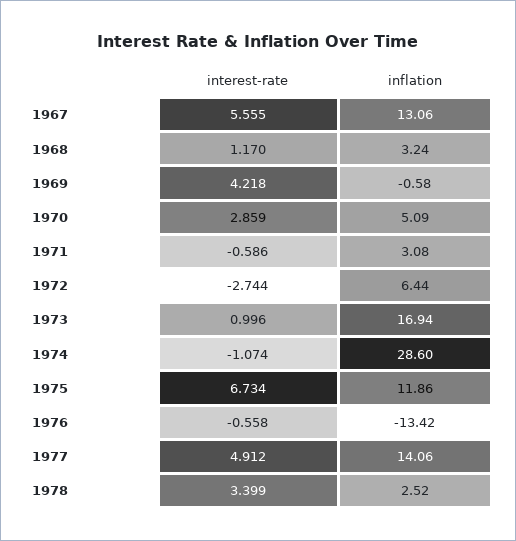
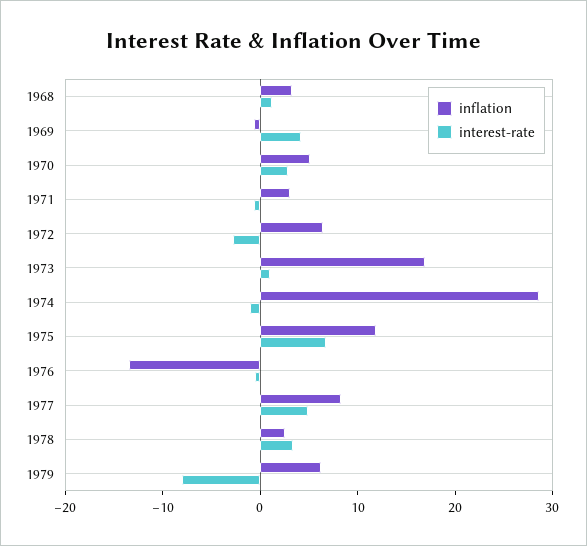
interest-rate, 1967: 5.555 -> none
inflation, 1967: 13.06 -> none
inflation, 1977: 14.06 -> 8
inflation, 1979: none -> 6
interest-rate, 1979: none -> -8

